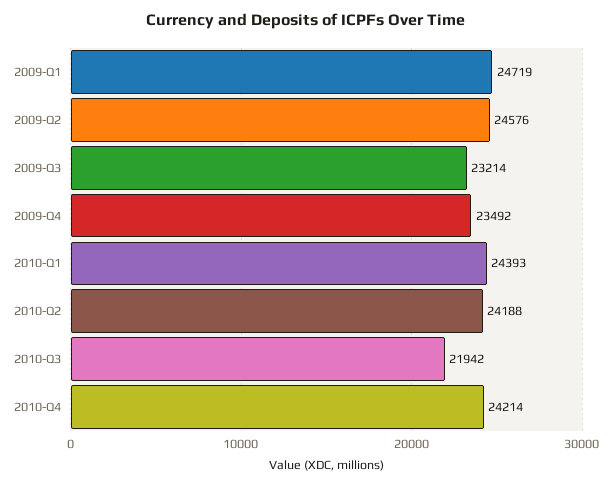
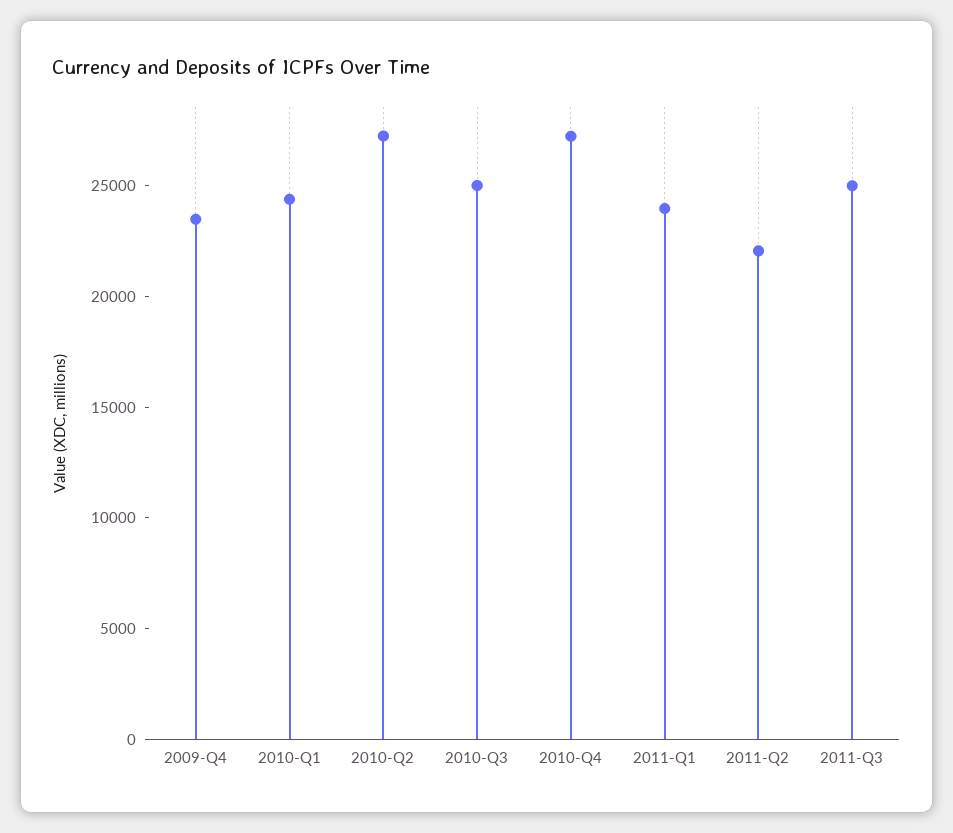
2009-Q1: 24719 -> none
2009-Q2: 24576 -> none
2009-Q3: 23214 -> none
2010-Q2: 24188 -> 27000
2010-Q3: 21942 -> 25000
2010-Q4: 24214 -> 27000
2011-Q1: none -> 24000
2011-Q2: none -> 22000
2011-Q3: none -> 25000

